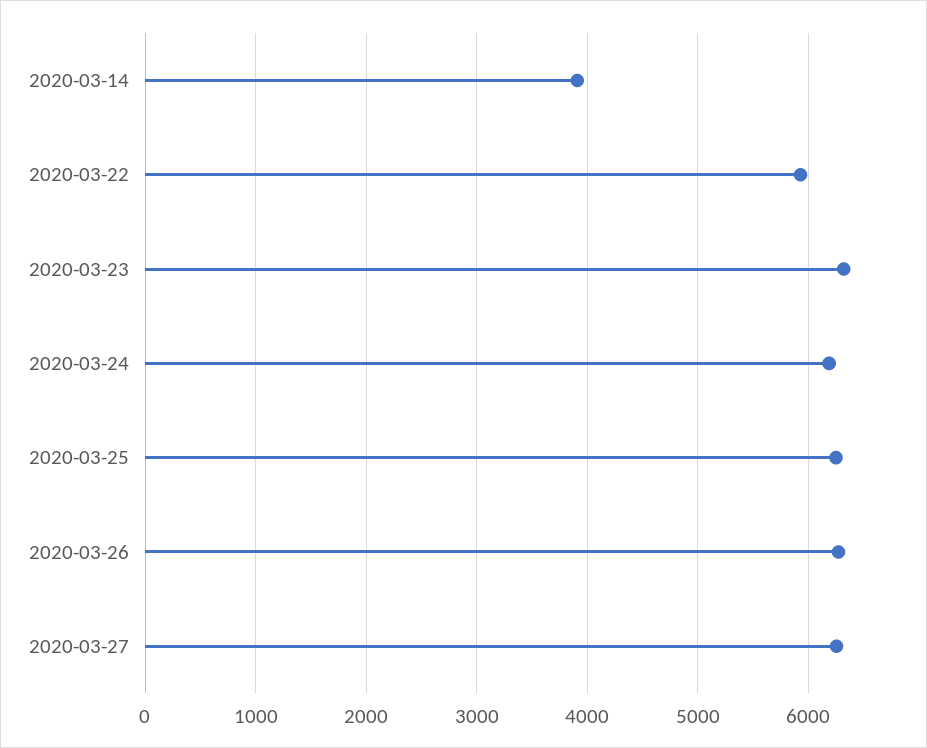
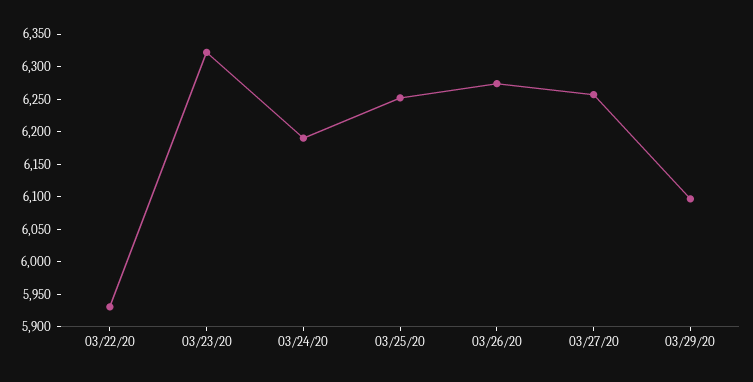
2020-03-14: 3900 -> none
03/29/20: none -> 6100

